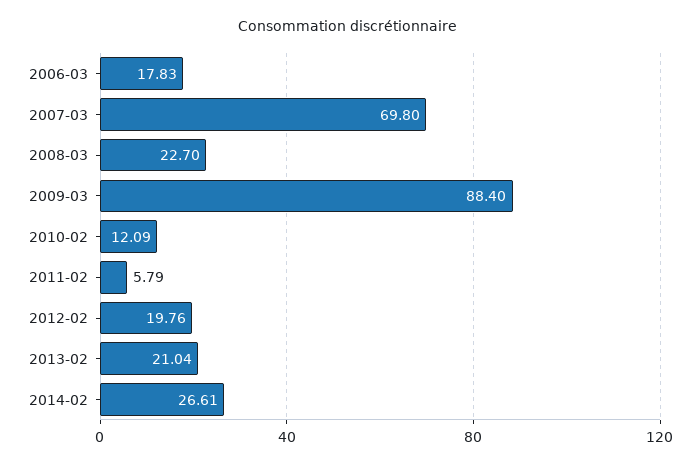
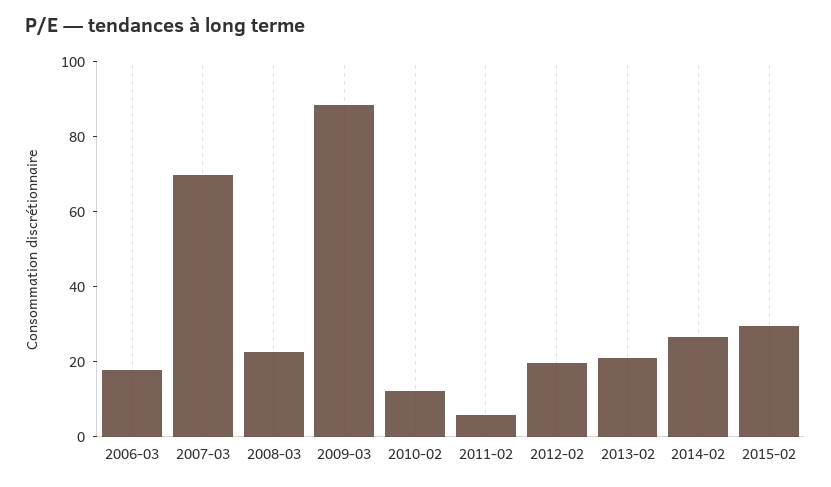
2015-02: none -> 30

